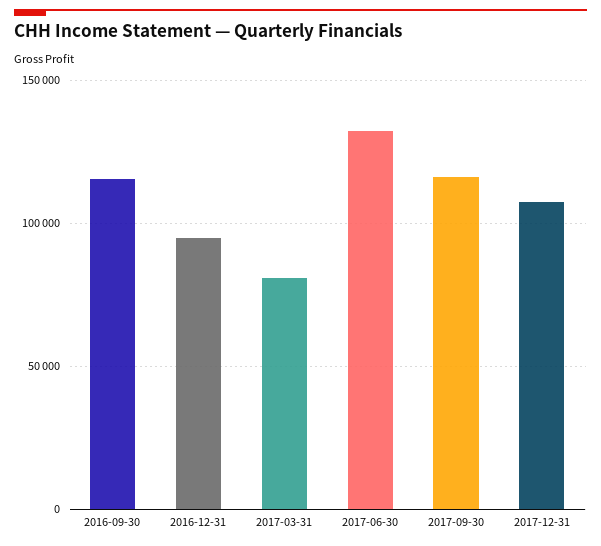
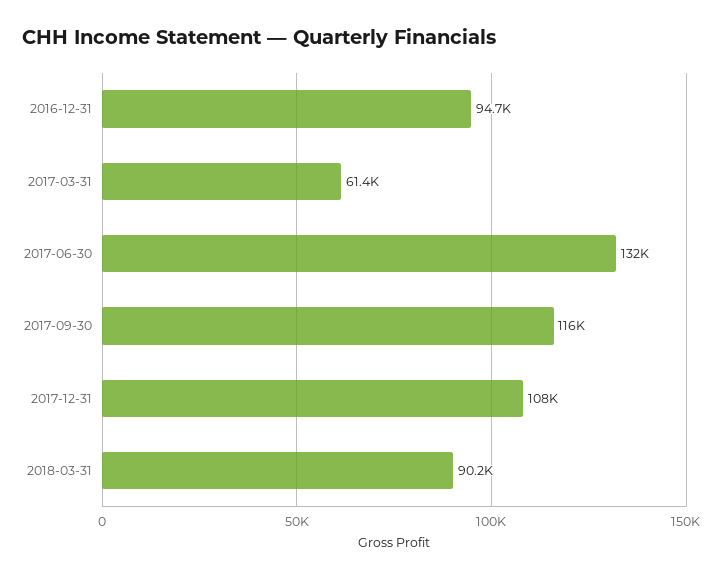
2016-09-30: 115000 -> none
2017-03-31: 80000 -> 61400
2018-03-31: none -> 90200

